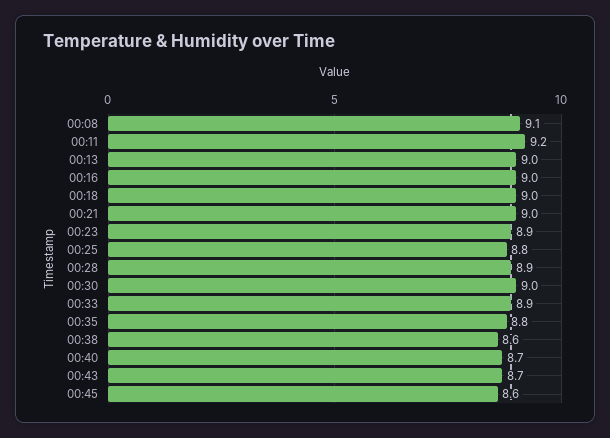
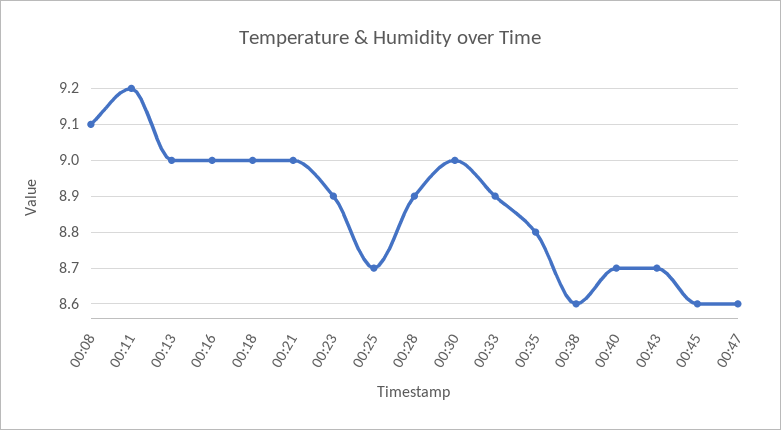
00:25: 8.8 -> 8.7
00:47: none -> 8.6

